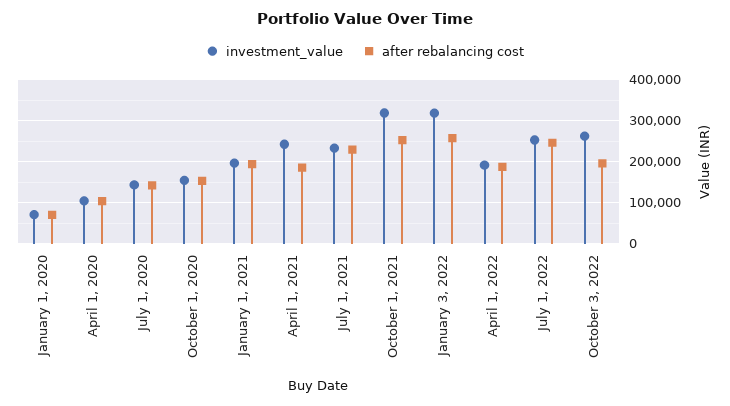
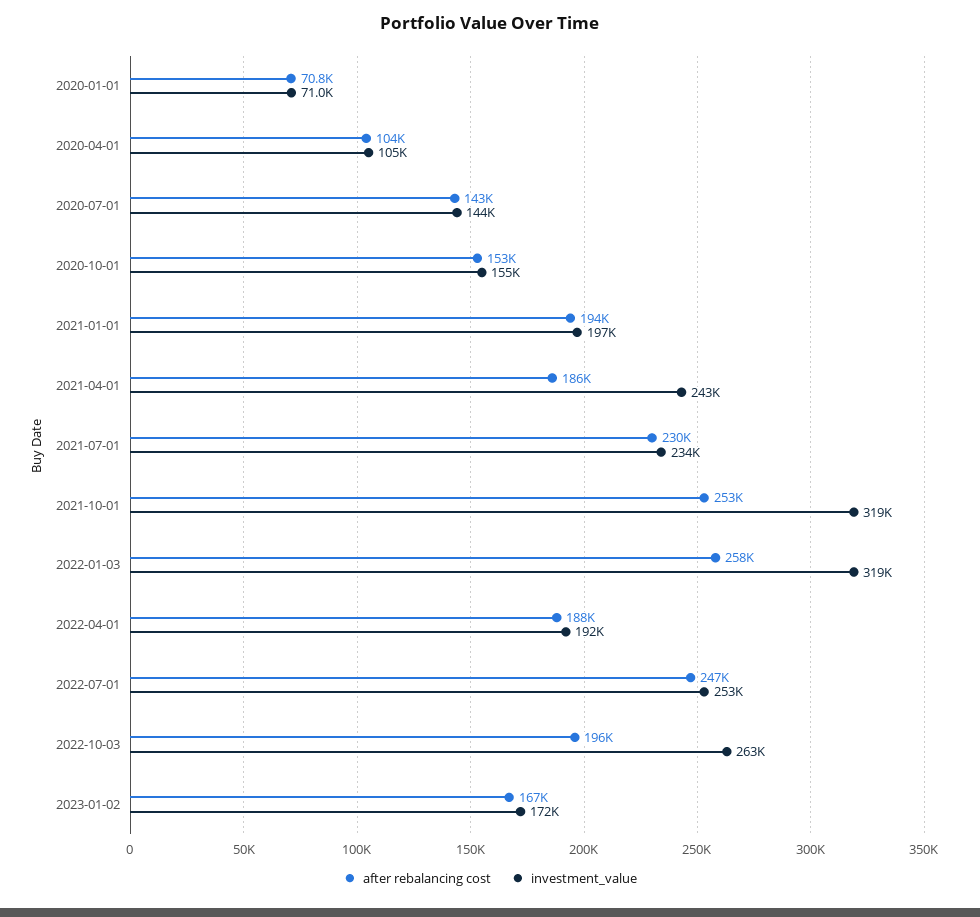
after rebalancing cost, 2023-01-02: none -> 167000
investment_value, 2023-01-02: none -> 172000

